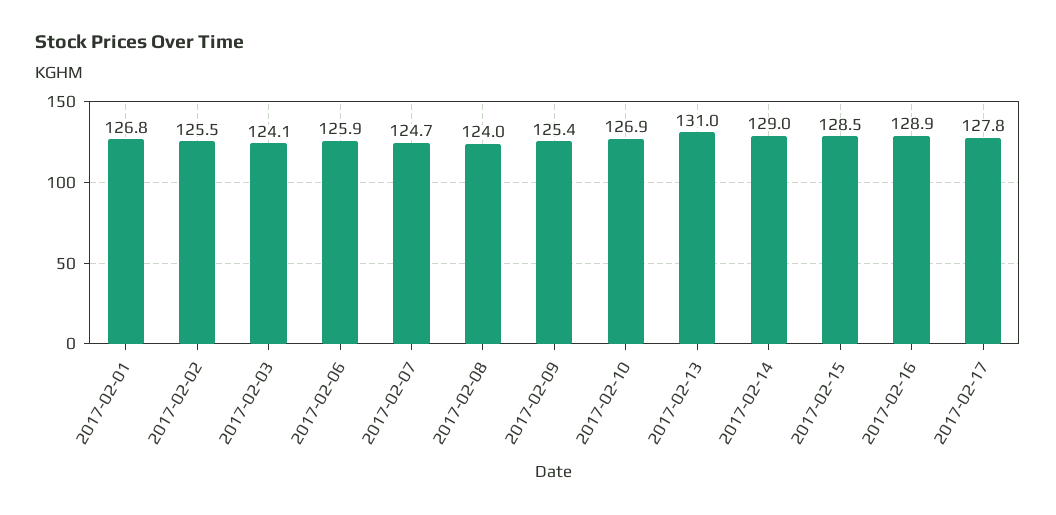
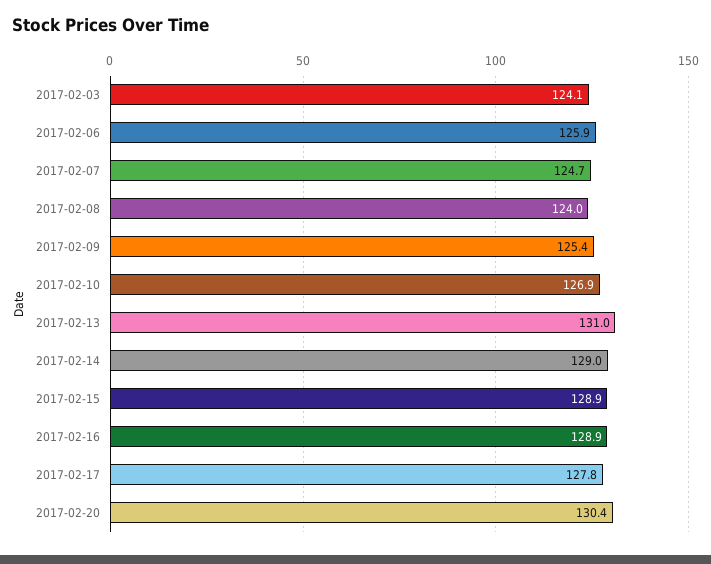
2017-02-01: 126.8 -> none
2017-02-02: 125.5 -> none
2017-02-15: 128.5 -> 128.9
2017-02-20: none -> 130.4

